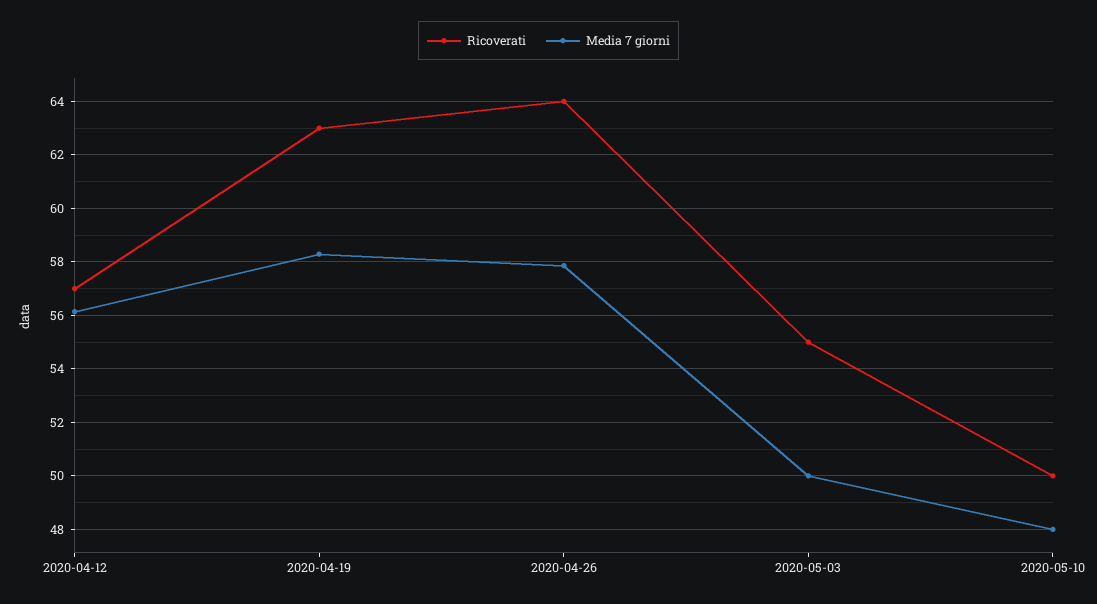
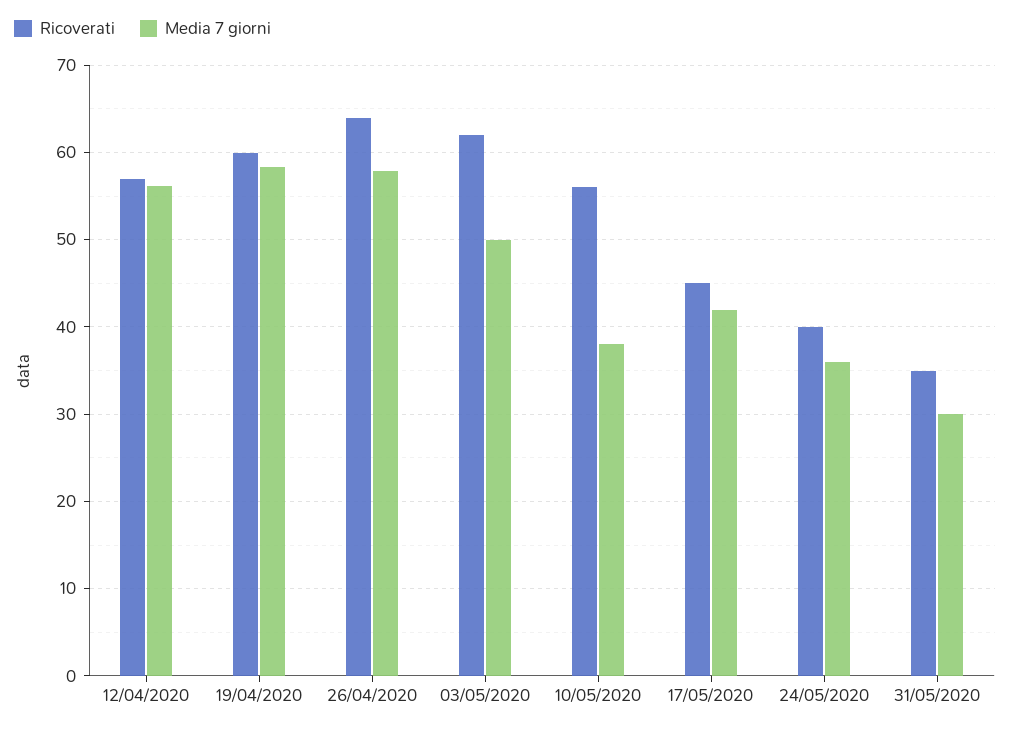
Ricoverati, 2020-04-19: 63 -> 60
Ricoverati, 2020-05-03: 55 -> 62
Ricoverati, 2020-05-10: 50 -> 56
Media 7 giorni, 2020-05-10: 48 -> 38
Ricoverati, 17/05/2020: none -> 45
Media 7 giorni, 17/05/2020: none -> 42
Ricoverati, 24/05/2020: none -> 40
Media 7 giorni, 24/05/2020: none -> 36
Ricoverati, 31/05/2020: none -> 35
Media 7 giorni, 31/05/2020: none -> 30

